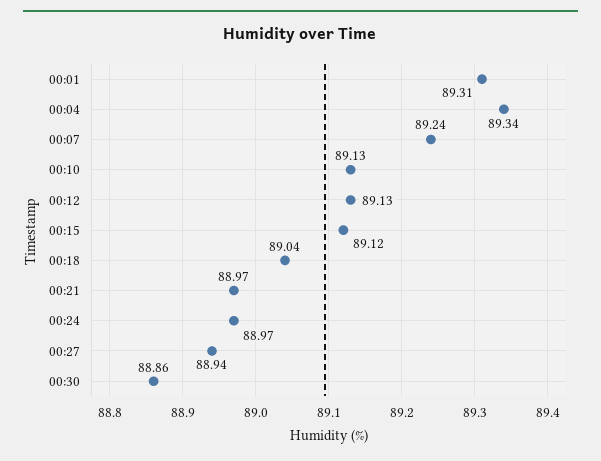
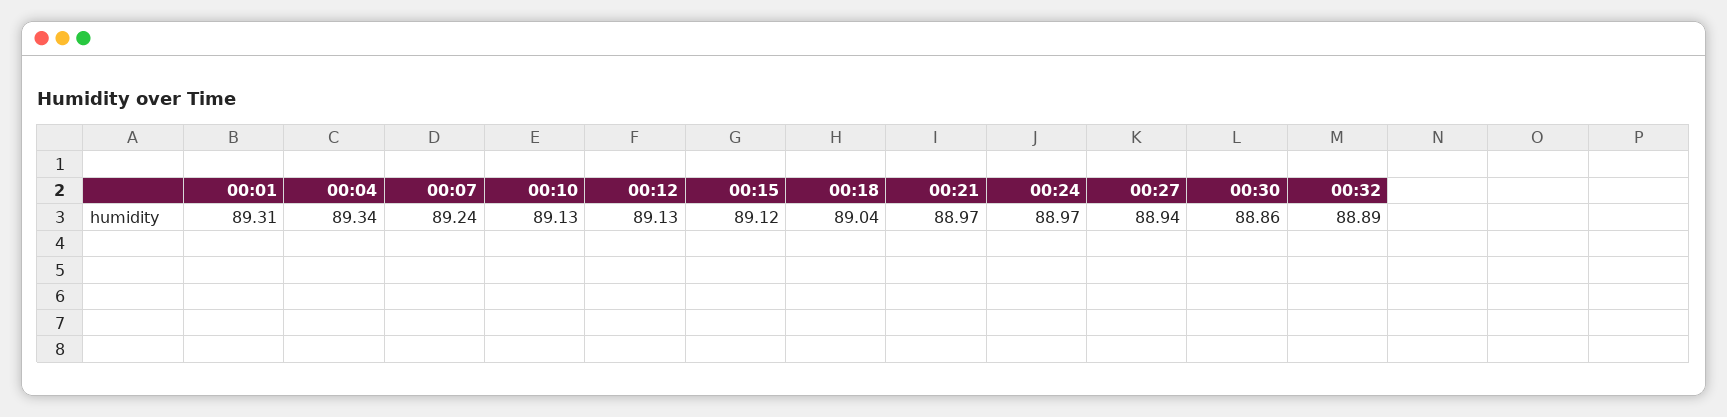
00:32: none -> 88.89

